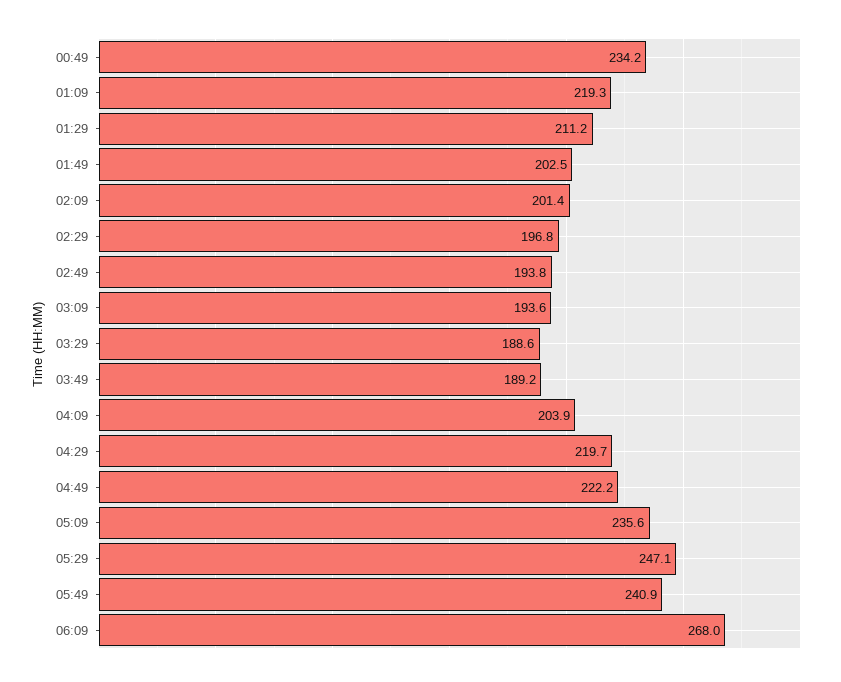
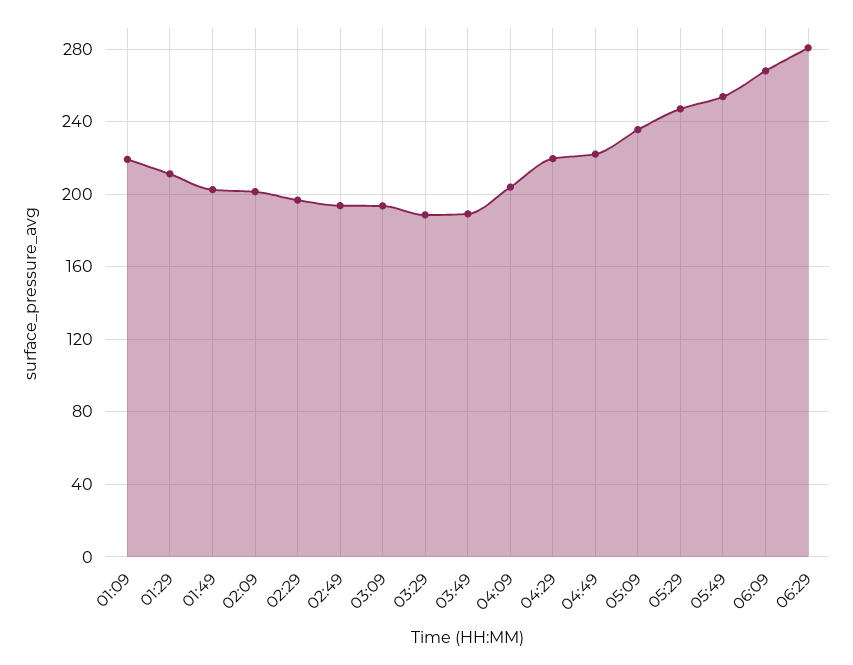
00:49: 234.2 -> none
05:49: 240.9 -> 255
06:29: none -> 280

